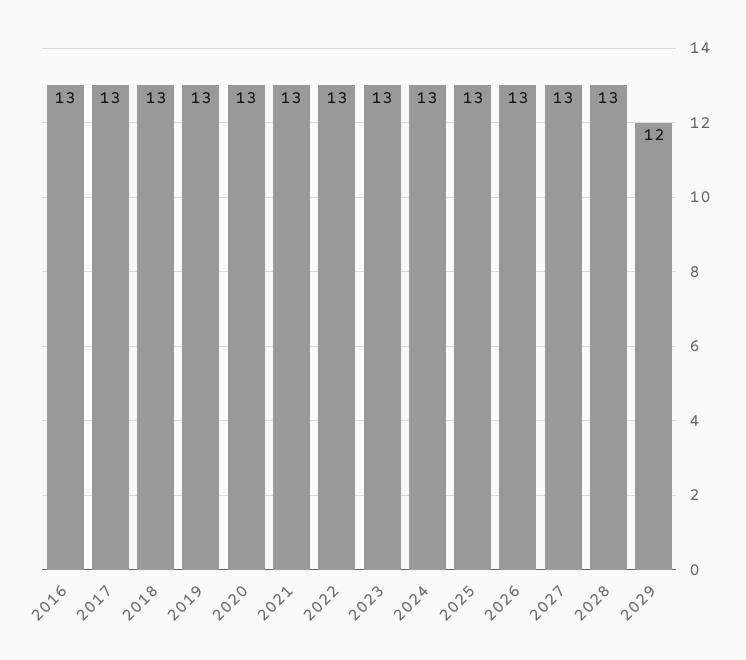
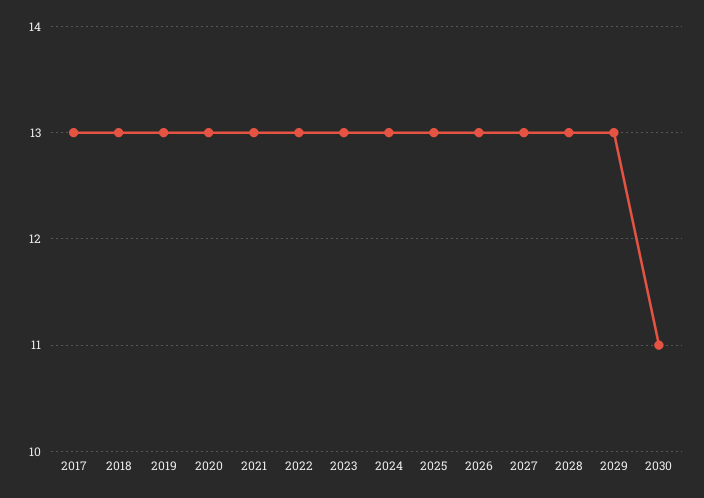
2016: 13 -> none
2029: 12 -> 13
2030: none -> 11

